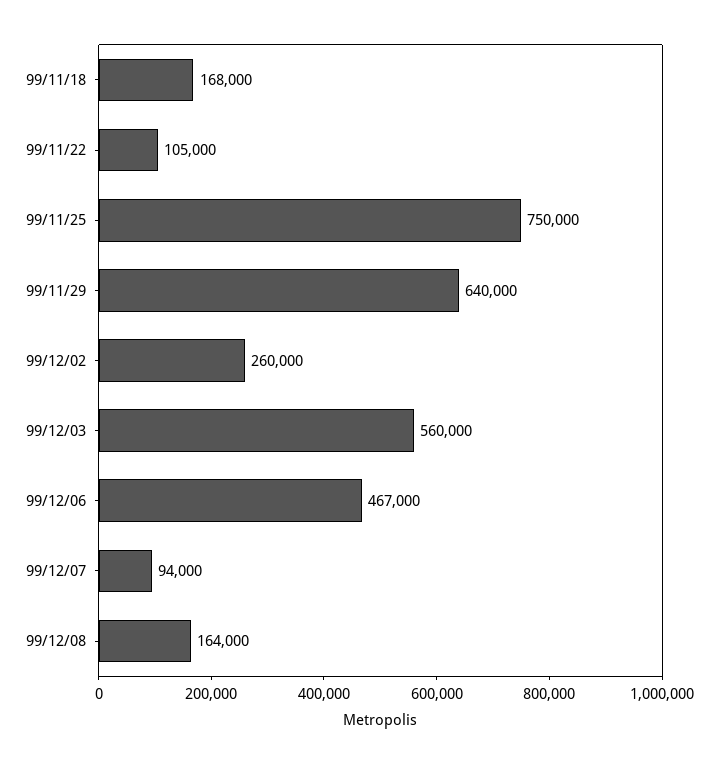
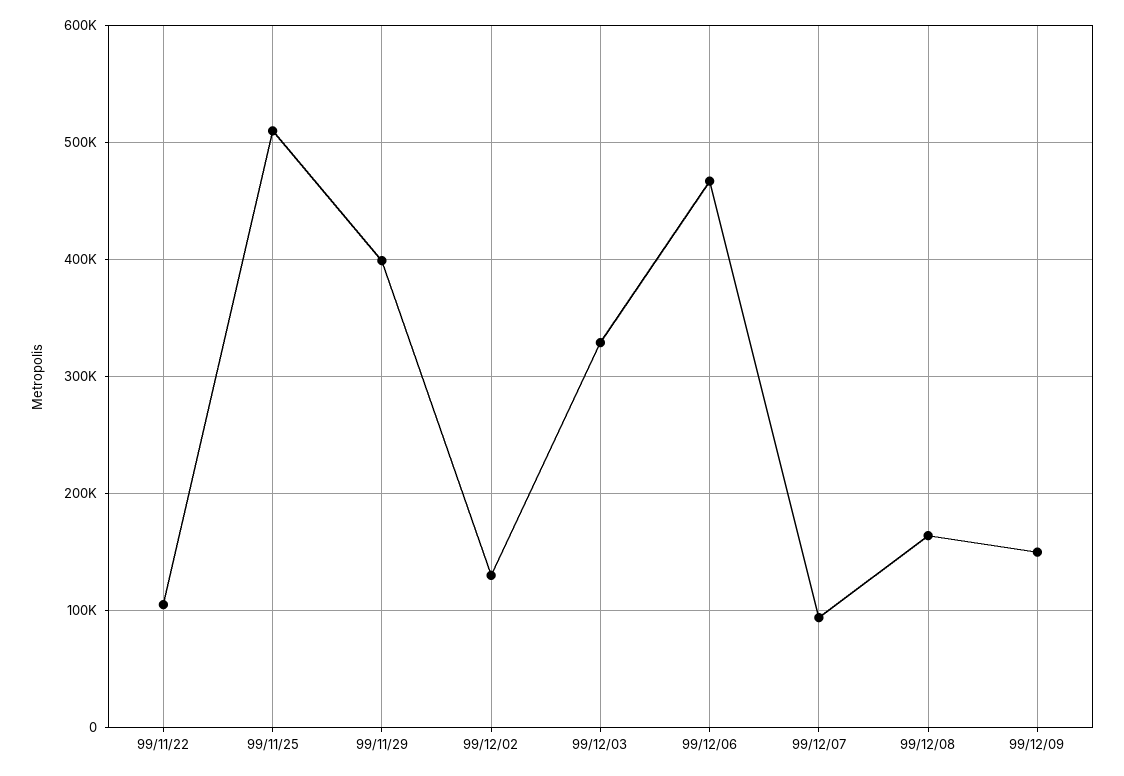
99/11/18: 168000 -> none
99/11/25: 750000 -> 510000
99/11/29: 640000 -> 400000
99/12/02: 260000 -> 130000
99/12/03: 560000 -> 330000
99/12/09: none -> 150000

